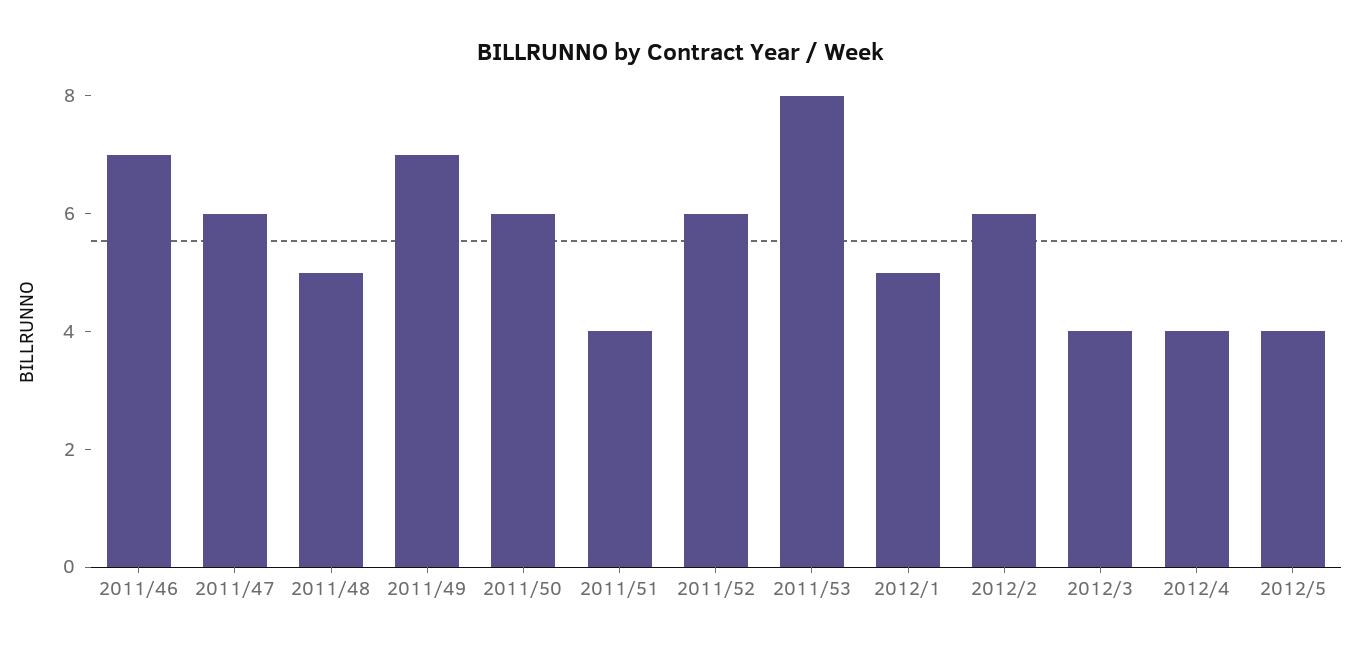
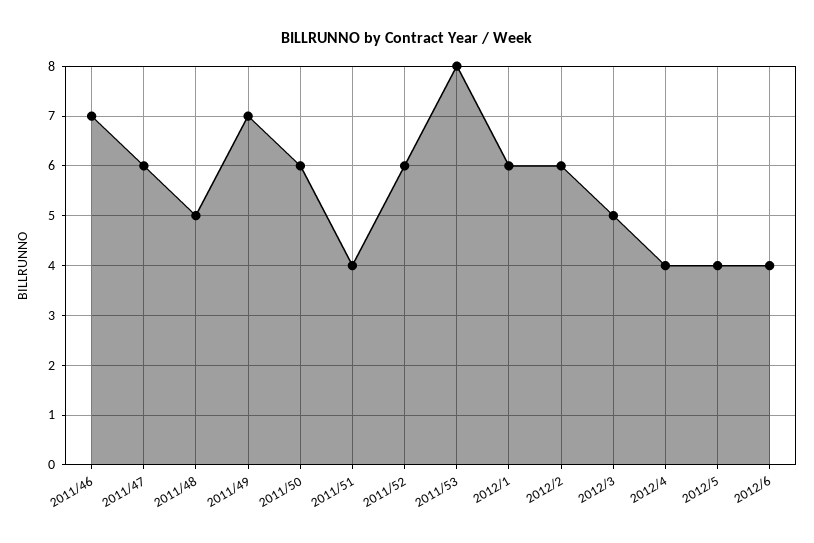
2012/1: 5 -> 6
2012/3: 4 -> 5
2012/6: none -> 4

